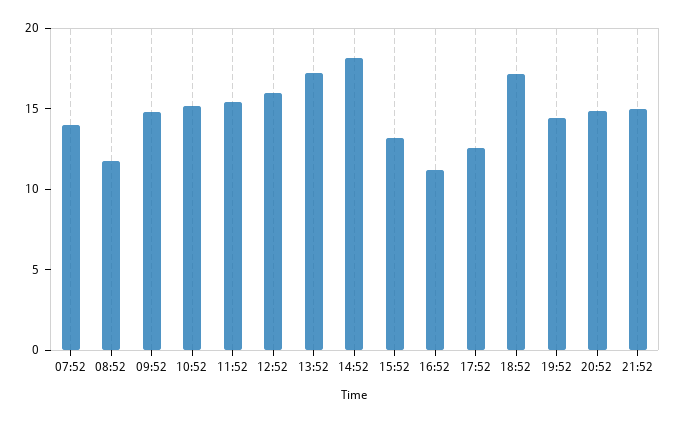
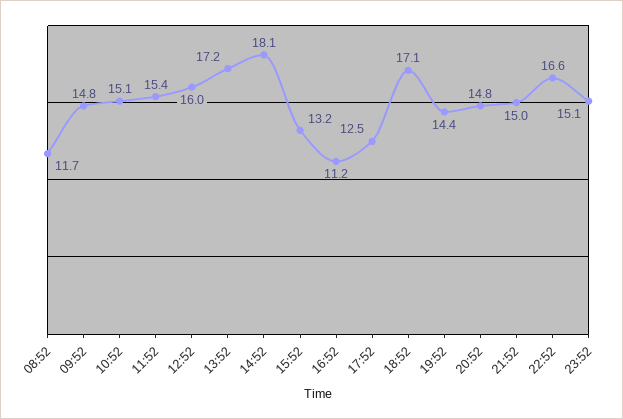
07:52: 14 -> none
22:52: none -> 16.6
23:52: none -> 15.1

